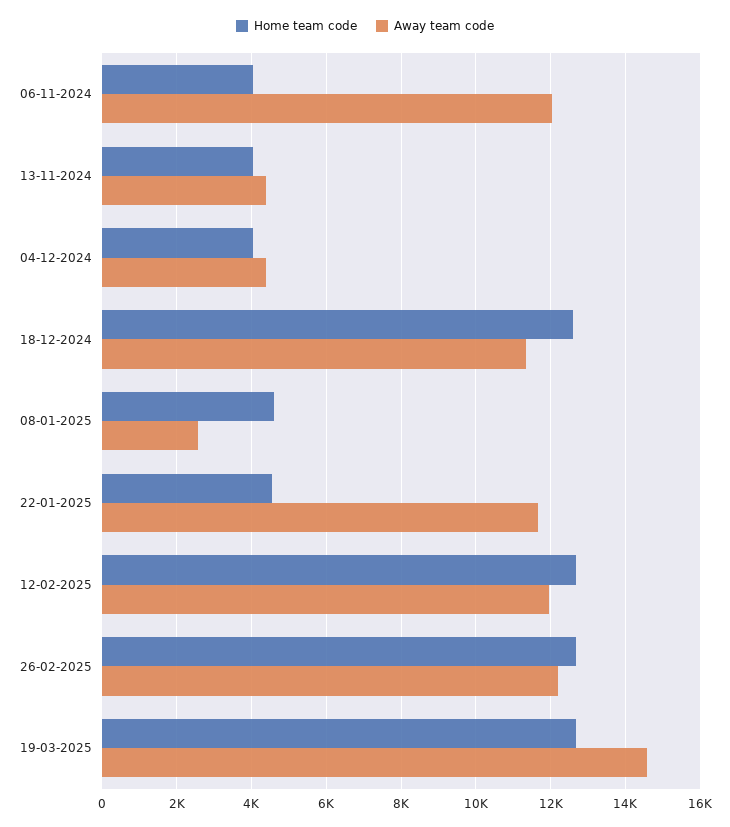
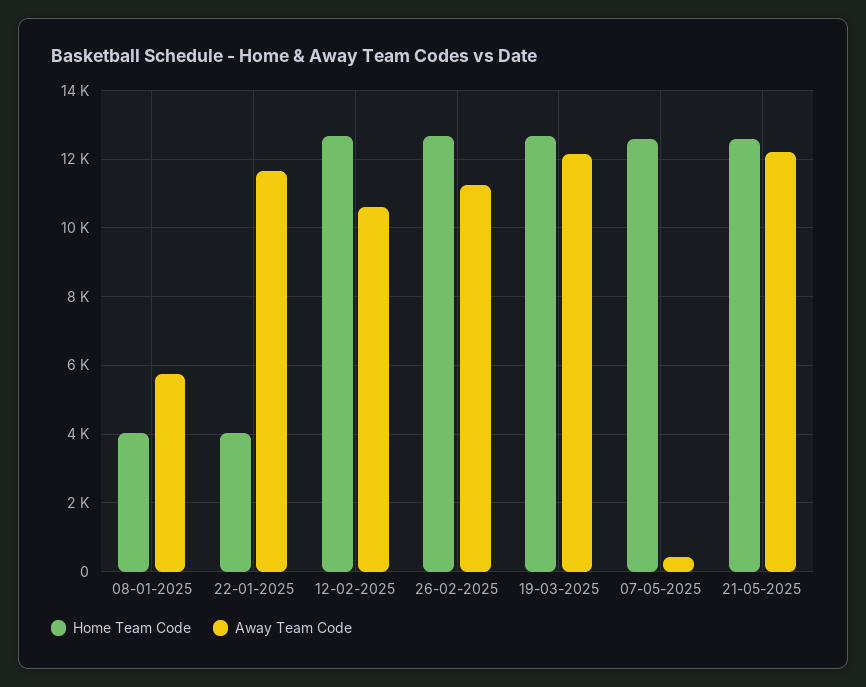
Home team code, 06-11-2024: 4000 -> none
Away team code, 06-11-2024: 12000 -> none
Home team code, 13-11-2024: 4000 -> none
Away team code, 13-11-2024: 4400 -> none
Home team code, 04-12-2024: 4000 -> none
Away team code, 04-12-2024: 4400 -> none
Home team code, 18-12-2024: 12600 -> none
Away team code, 18-12-2024: 11400 -> none
Home team code, 08-01-2025: 4600 -> 4000
Away team code, 08-01-2025: 2600 -> 5800
Home team code, 22-01-2025: 4600 -> 4000
Away team code, 12-02-2025: 12000 -> 10600
Away team code, 26-02-2025: 12200 -> 11200
Away team code, 19-03-2025: 14600 -> 12200
Home team code, 07-05-2025: none -> 12600
Away team code, 07-05-2025: none -> 400
Home team code, 21-05-2025: none -> 12600
Away team code, 21-05-2025: none -> 12200

